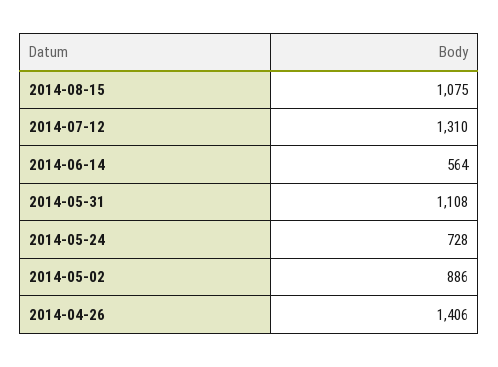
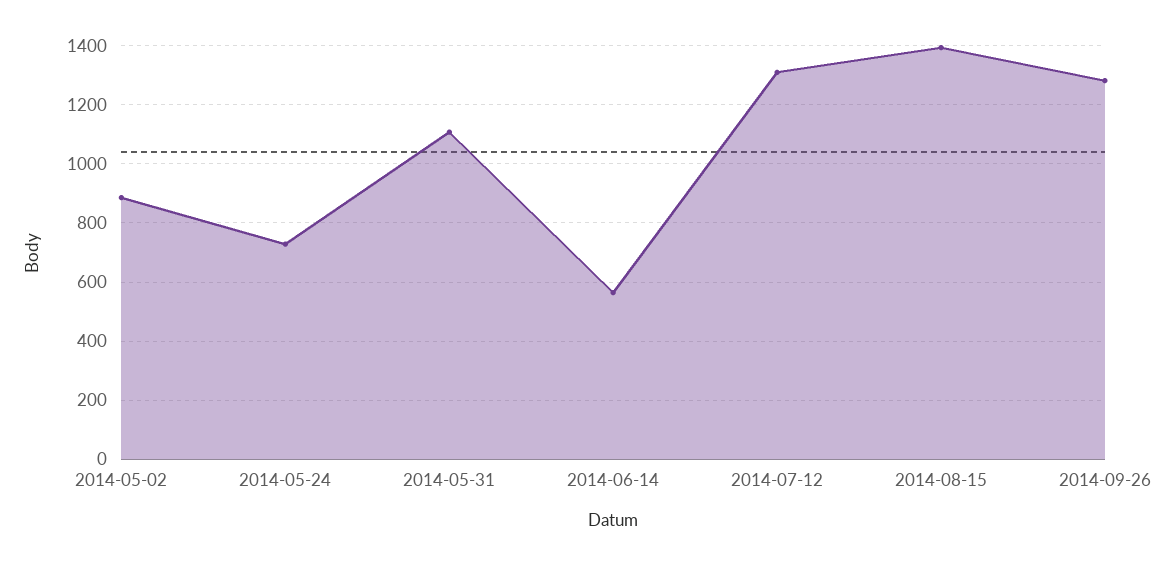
2014-08-15: 1075 -> 1400
2014-04-26: 1406 -> none
2014-09-26: none -> 1275

